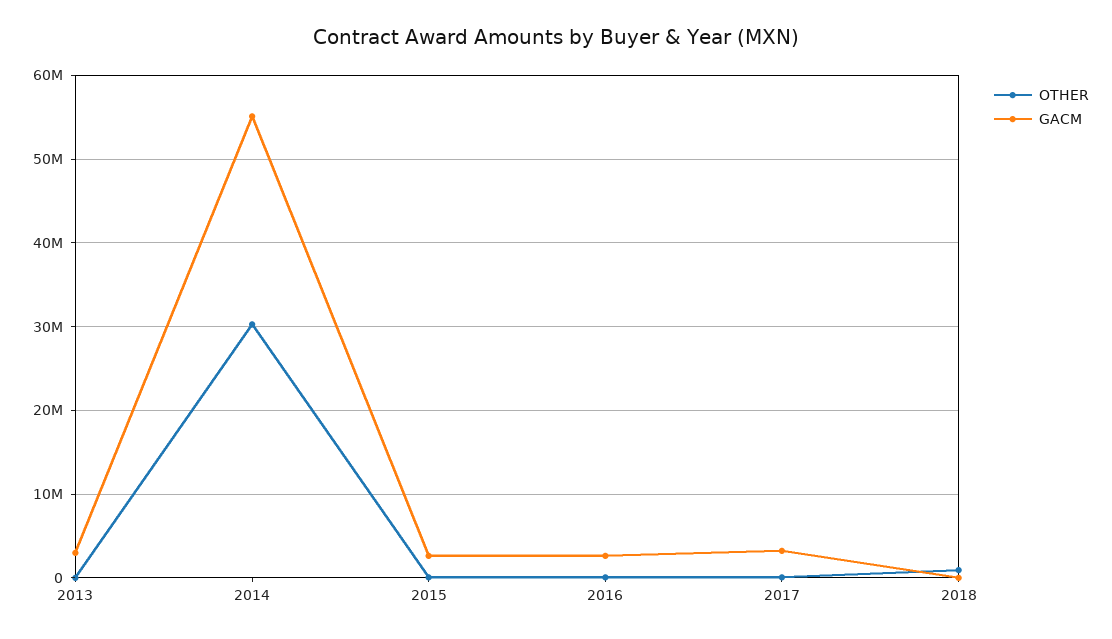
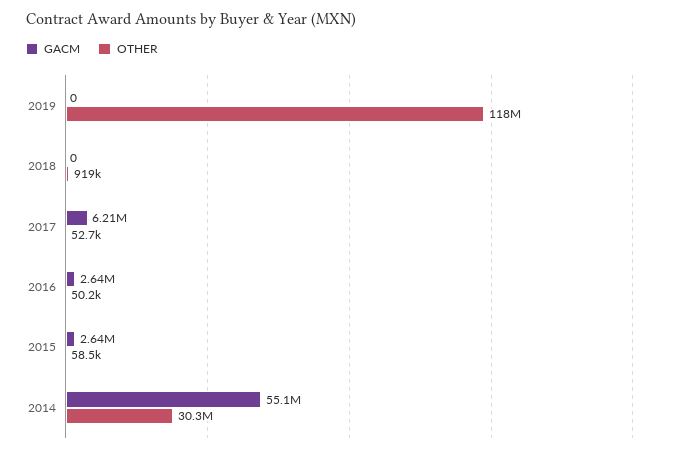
OTHER, 2013: 0 -> none
GACM, 2013: 3000000 -> none
GACM, 2017: 3000000 -> 6210000
GACM, 2019: none -> 0
OTHER, 2019: none -> 118000000

